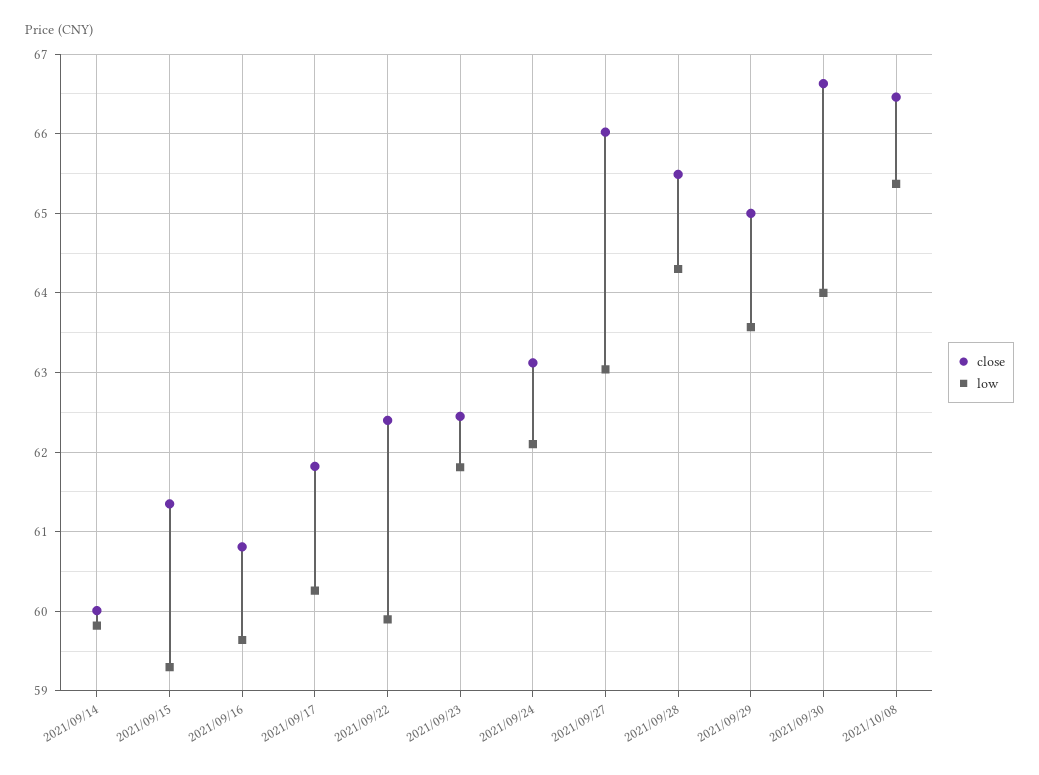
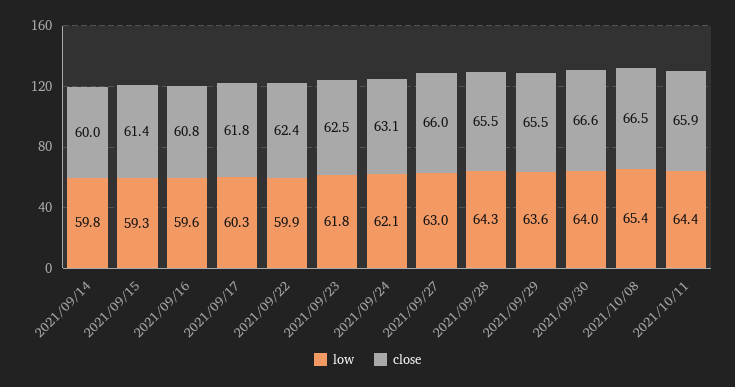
close, 2021/09/29: 65 -> 65.5
low, 2021/10/11: none -> 64.4
close, 2021/10/11: none -> 65.9

